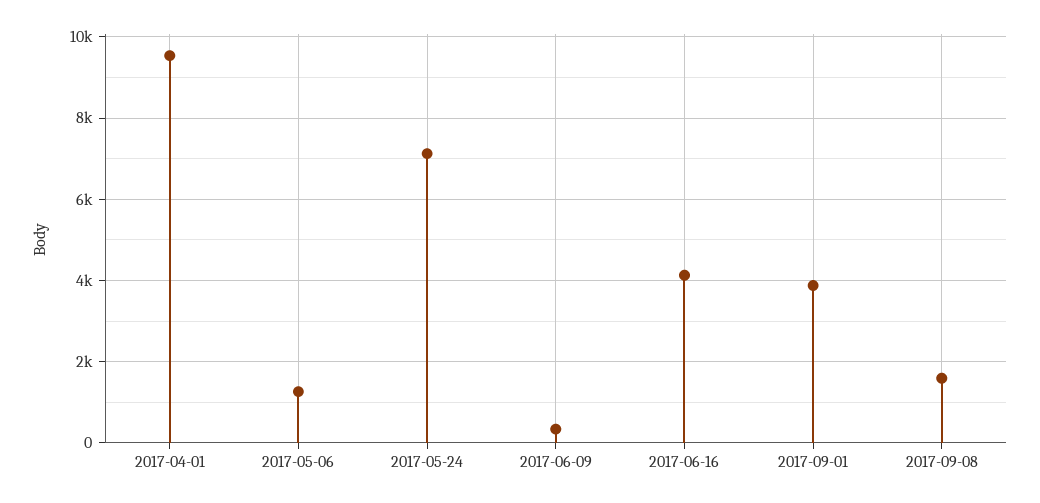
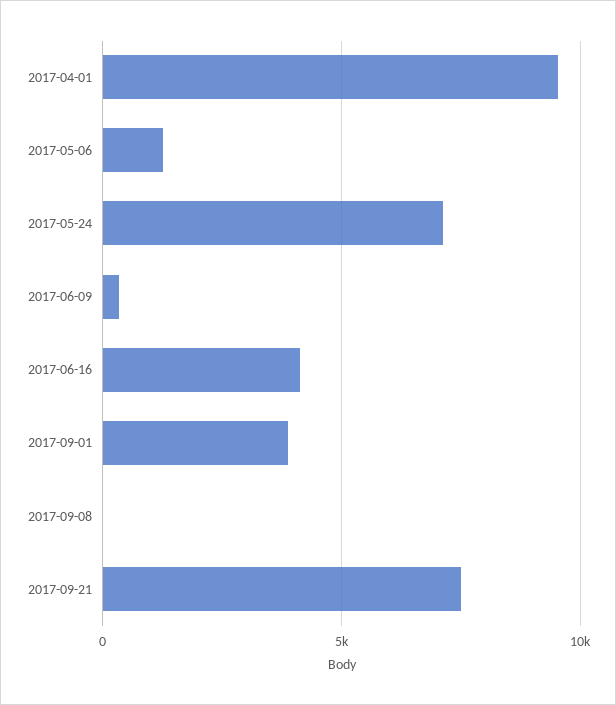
2017-09-08: 1600 -> 0
2017-09-21: none -> 7500

